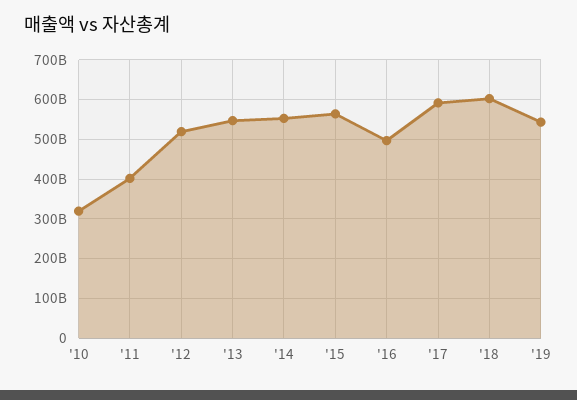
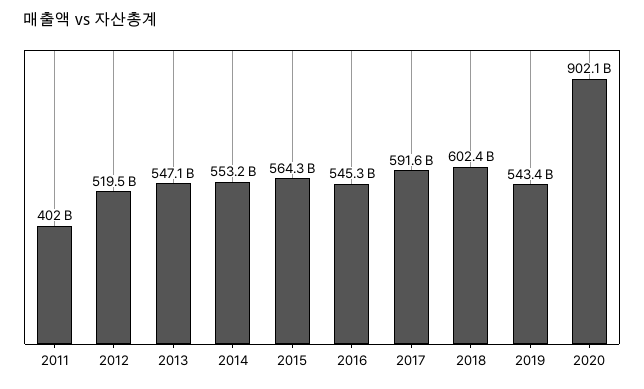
'10: 320000000000 -> none
'16: 500000000000 -> 545300000000
2020: none -> 902100000000

